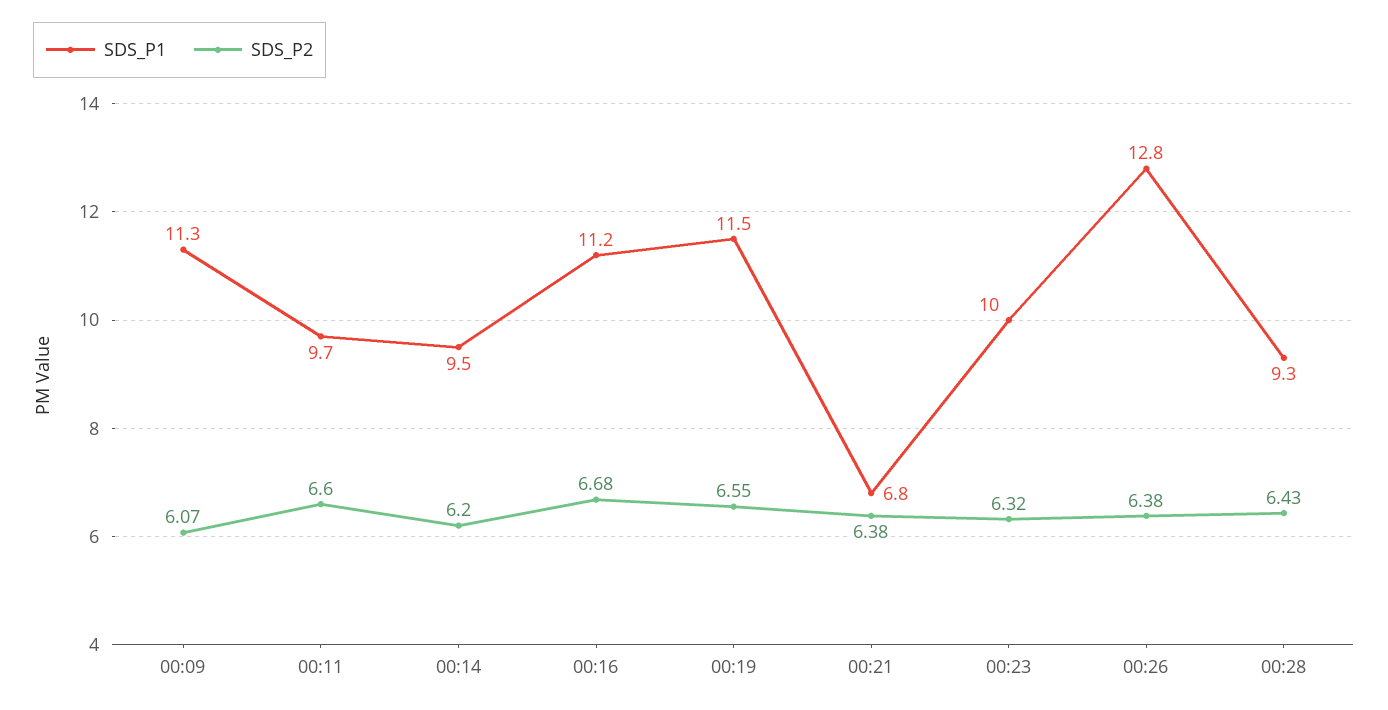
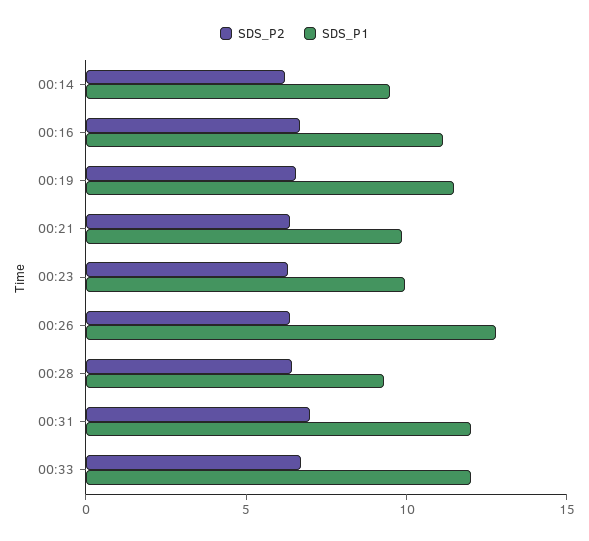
SDS_P1, 00:09: 11.3 -> none
SDS_P2, 00:09: 6.07 -> none
SDS_P1, 00:11: 9.7 -> none
SDS_P2, 00:11: 6.6 -> none
SDS_P1, 00:21: 6.8 -> 10
SDS_P2, 00:31: none -> 7
SDS_P1, 00:31: none -> 12
SDS_P2, 00:33: none -> 7
SDS_P1, 00:33: none -> 12

